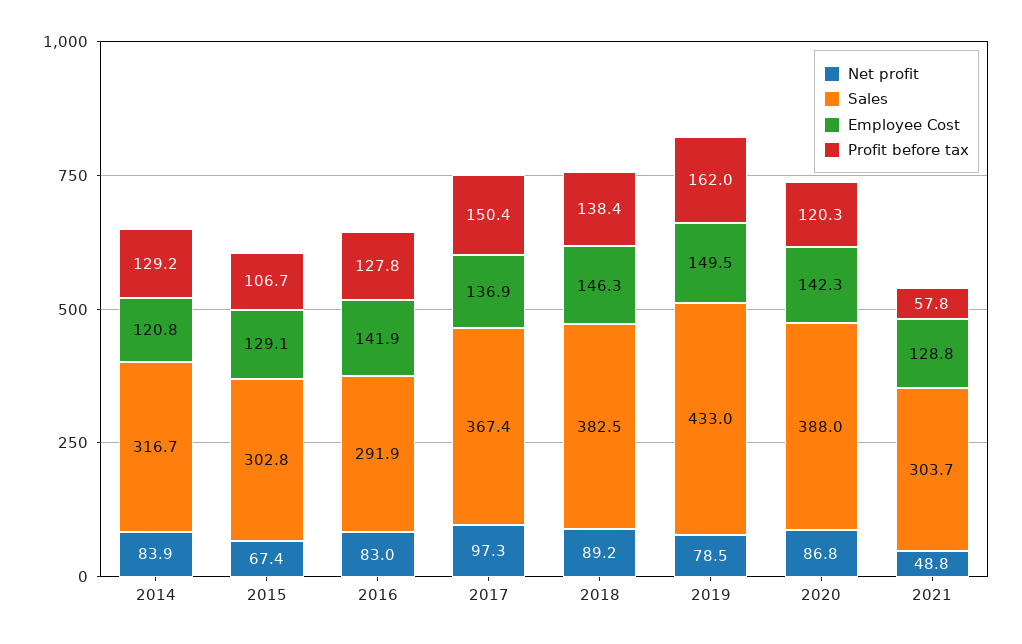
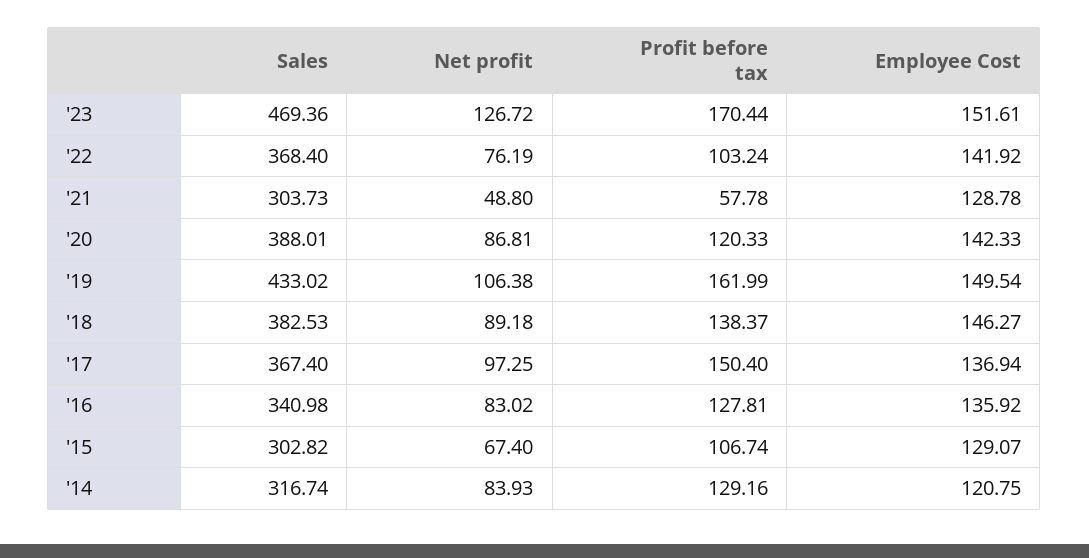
Sales, 2016: 291.9 -> 340.98
Employee Cost, 2016: 141.9 -> 135.92
Net profit, 2019: 78.5 -> 106.38
Sales, '23: none -> 469.36
Net profit, '23: none -> 126.72
Profit before tax, '23: none -> 170.44
Employee Cost, '23: none -> 151.61
Sales, '22: none -> 368.4
Net profit, '22: none -> 76.19
Profit before tax, '22: none -> 103.24
Employee Cost, '22: none -> 141.92

